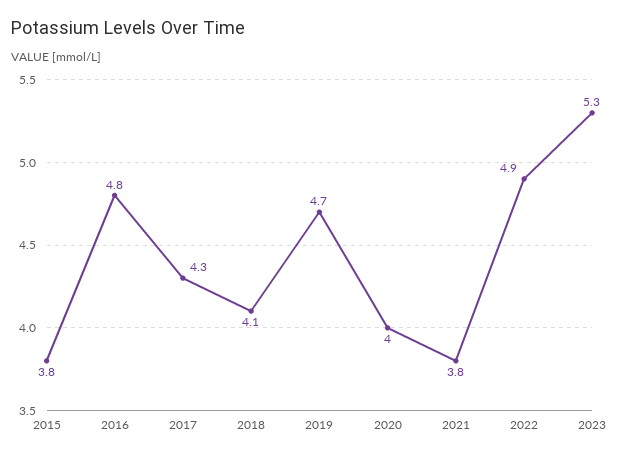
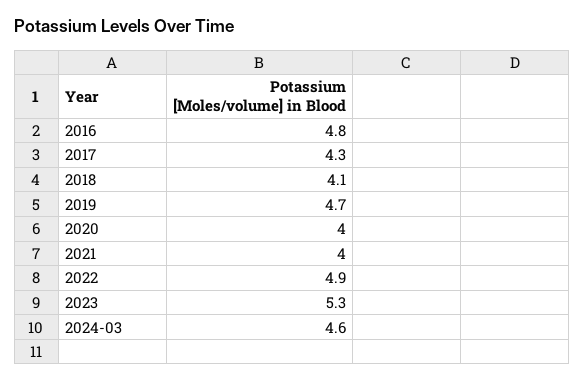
2015: 3.8 -> none
2021: 3.8 -> 4
2024-03: none -> 4.6

